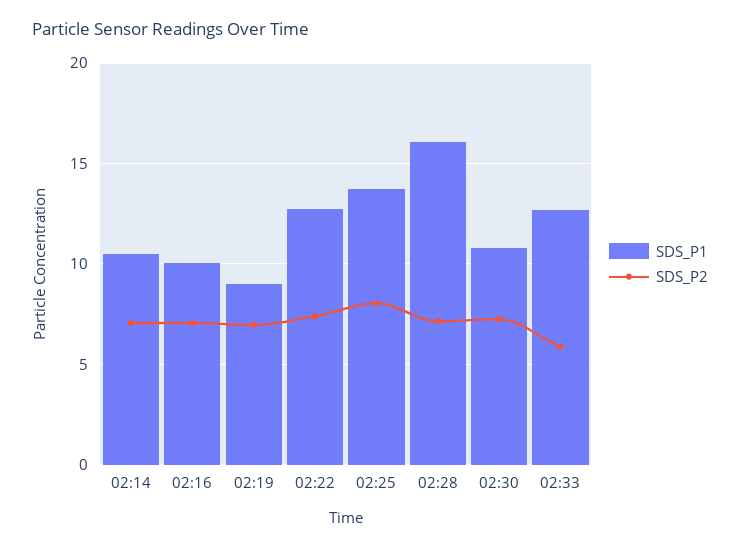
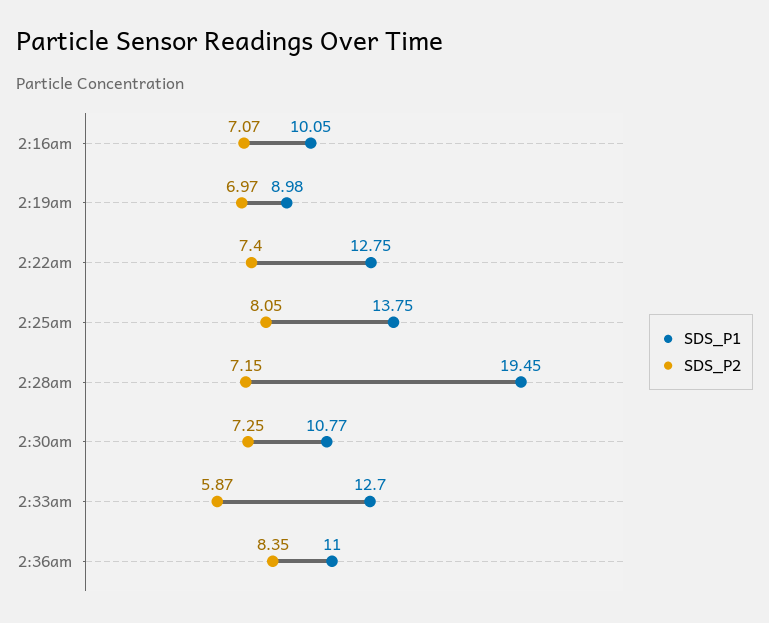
SDS_P1, 02:14: 10.5 -> none
SDS_P2, 02:14: 7 -> none
SDS_P1, 02:28: 16 -> 19.45
SDS_P1, 2:36am: none -> 11
SDS_P2, 2:36am: none -> 8.35

